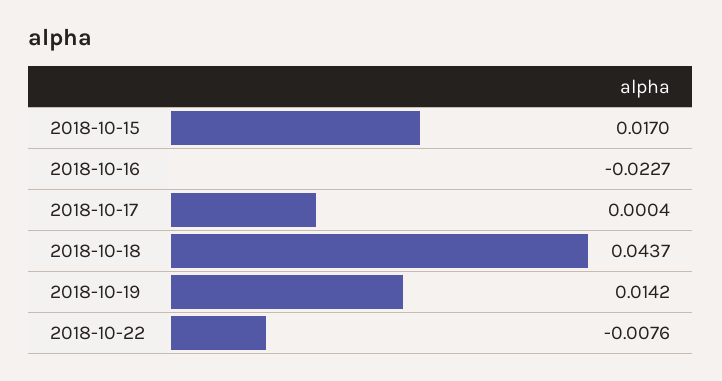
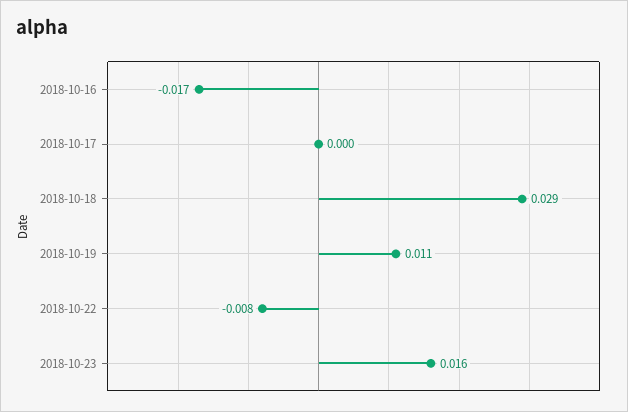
2018-10-15: 0.017 -> none
2018-10-16: -0.0227 -> -0.017
2018-10-18: 0.0437 -> 0.029
2018-10-19: 0.0142 -> 0.011
2018-10-23: none -> 0.016

